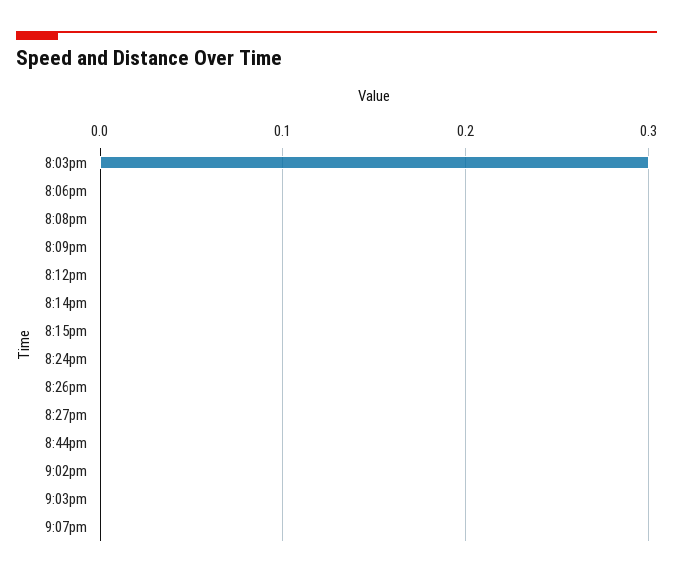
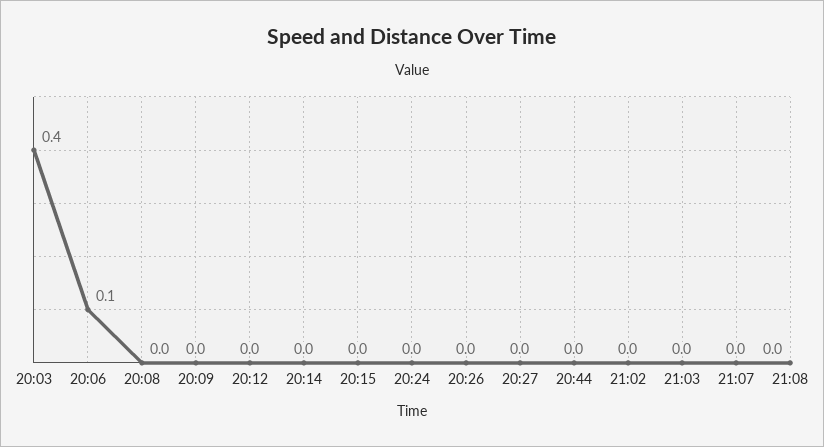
8:03pm: 0.3 -> 0.4
8:06pm: 0 -> 0.1
21:08: none -> 0

